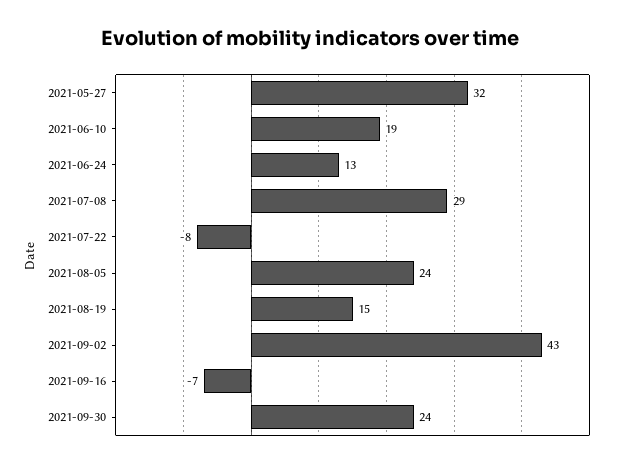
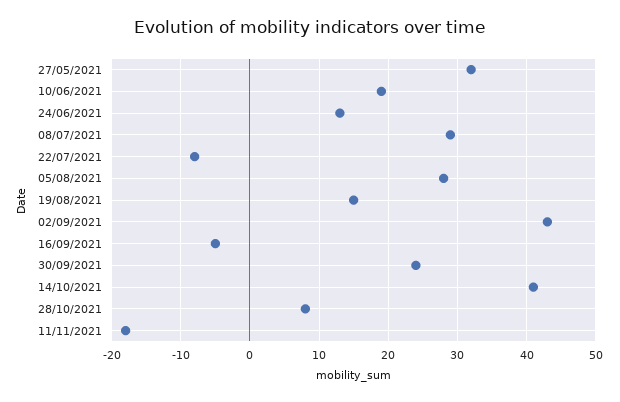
2021-08-05: 24 -> 28
2021-09-16: -7 -> -5
14/10/2021: none -> 41
28/10/2021: none -> 8
11/11/2021: none -> -18

